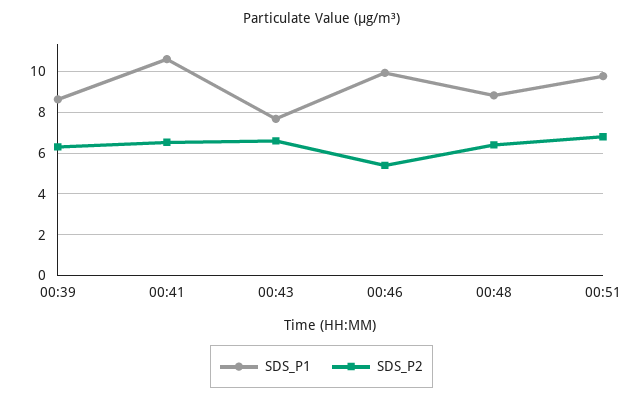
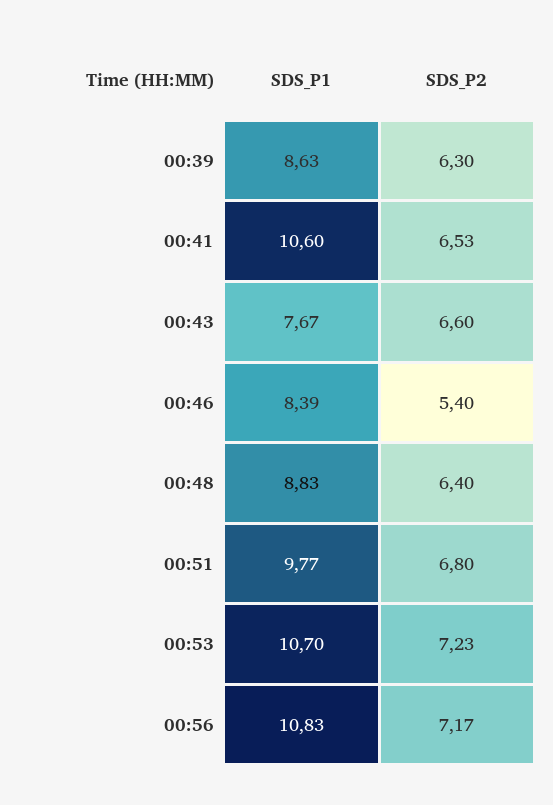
SDS_P1, 00:46: 10 -> 8.39
SDS_P1, 00:53: none -> 10.7
SDS_P2, 00:53: none -> 7.23
SDS_P1, 00:56: none -> 10.83
SDS_P2, 00:56: none -> 7.17

